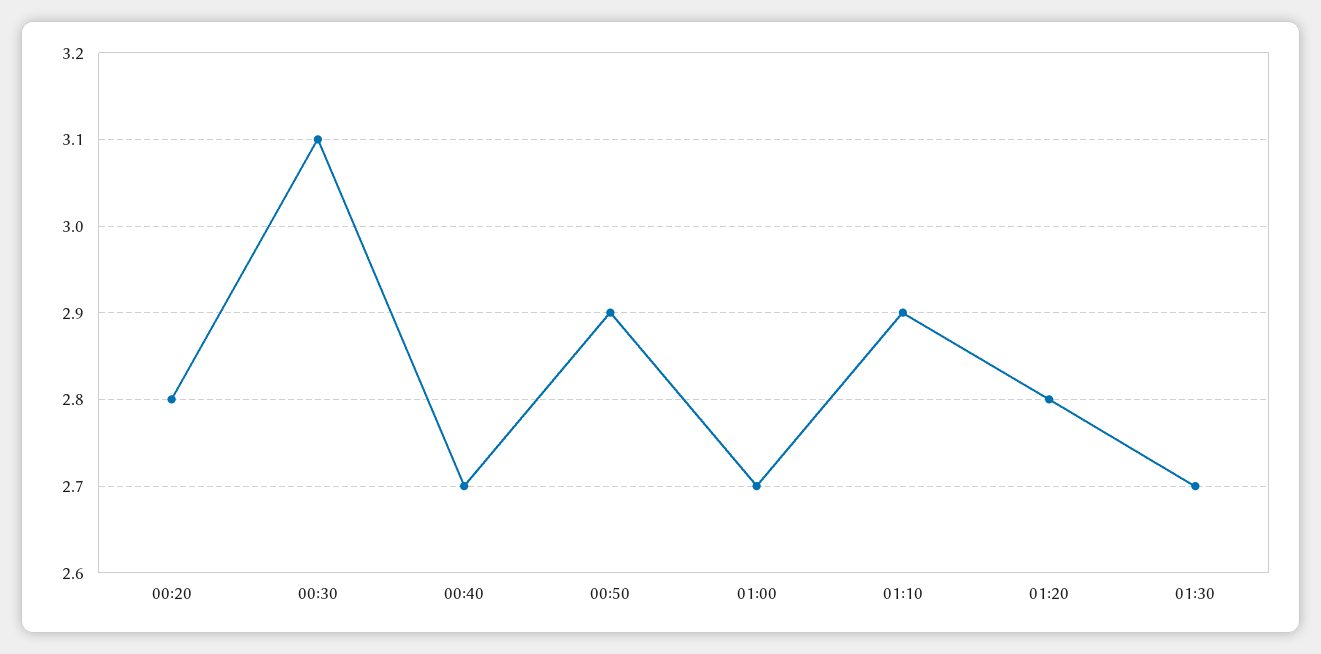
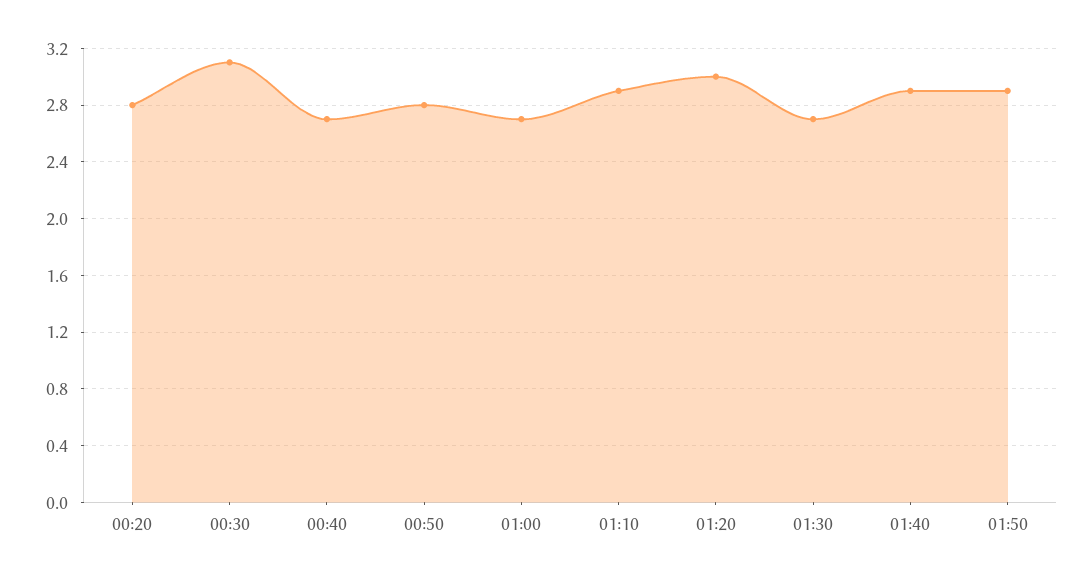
00:50: 2.9 -> 2.8
01:20: 2.8 -> 3
01:40: none -> 2.9
01:50: none -> 2.9

